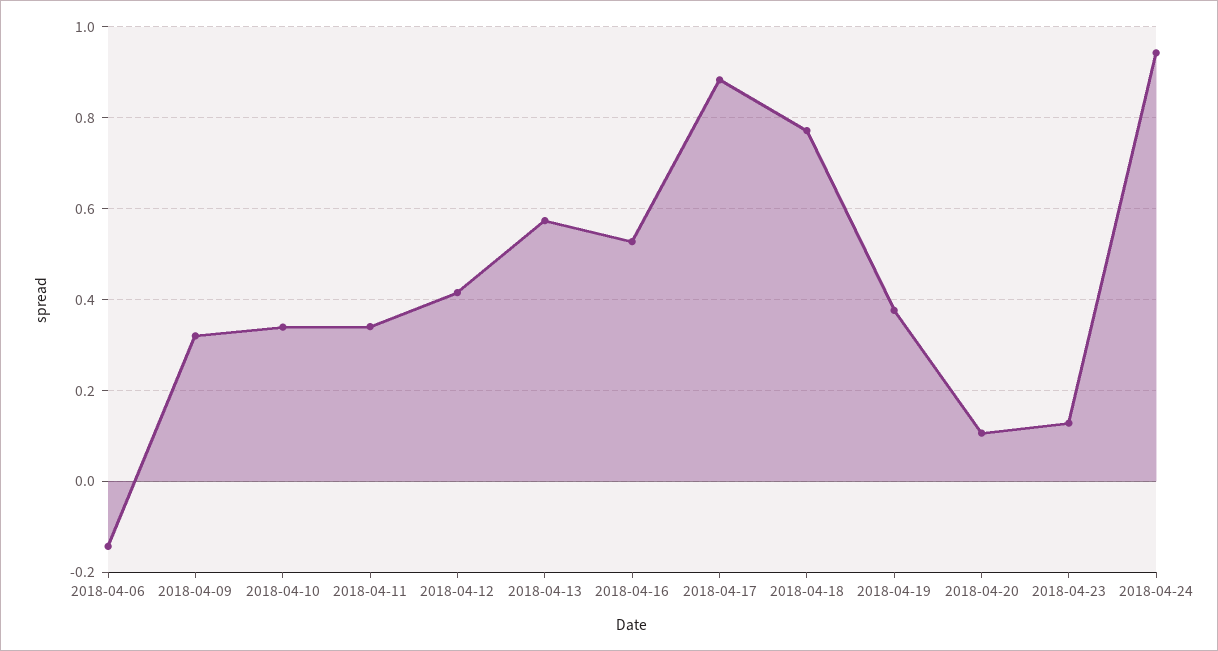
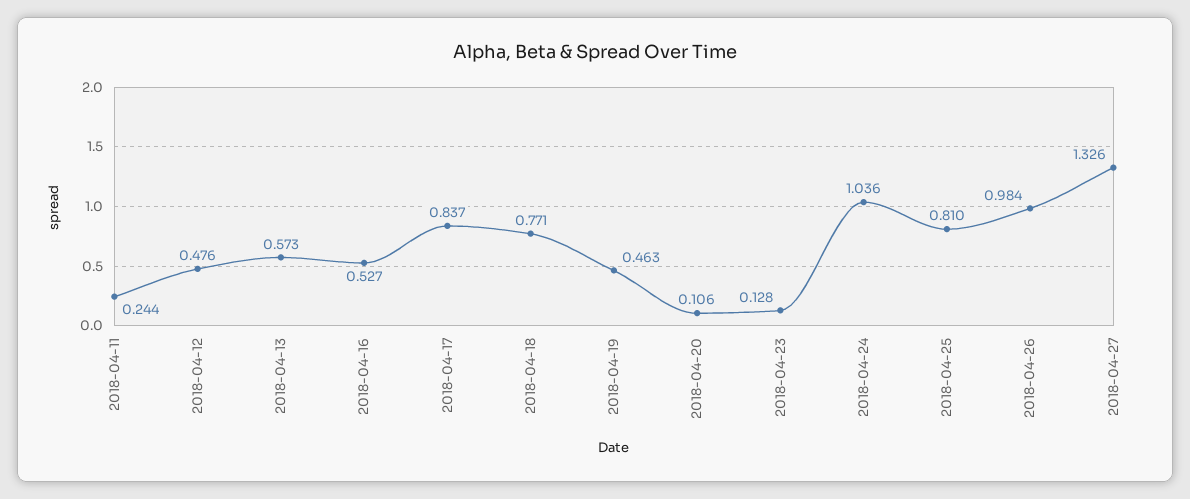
2018-04-06: -0.14 -> none
2018-04-09: 0.32 -> none
2018-04-10: 0.34 -> none
2018-04-11: 0.34 -> 0.244
2018-04-12: 0.42 -> 0.476
2018-04-17: 0.88 -> 0.837
2018-04-19: 0.38 -> 0.463
2018-04-24: 0.94 -> 1.036
2018-04-25: none -> 0.81
2018-04-26: none -> 0.984
2018-04-27: none -> 1.326

